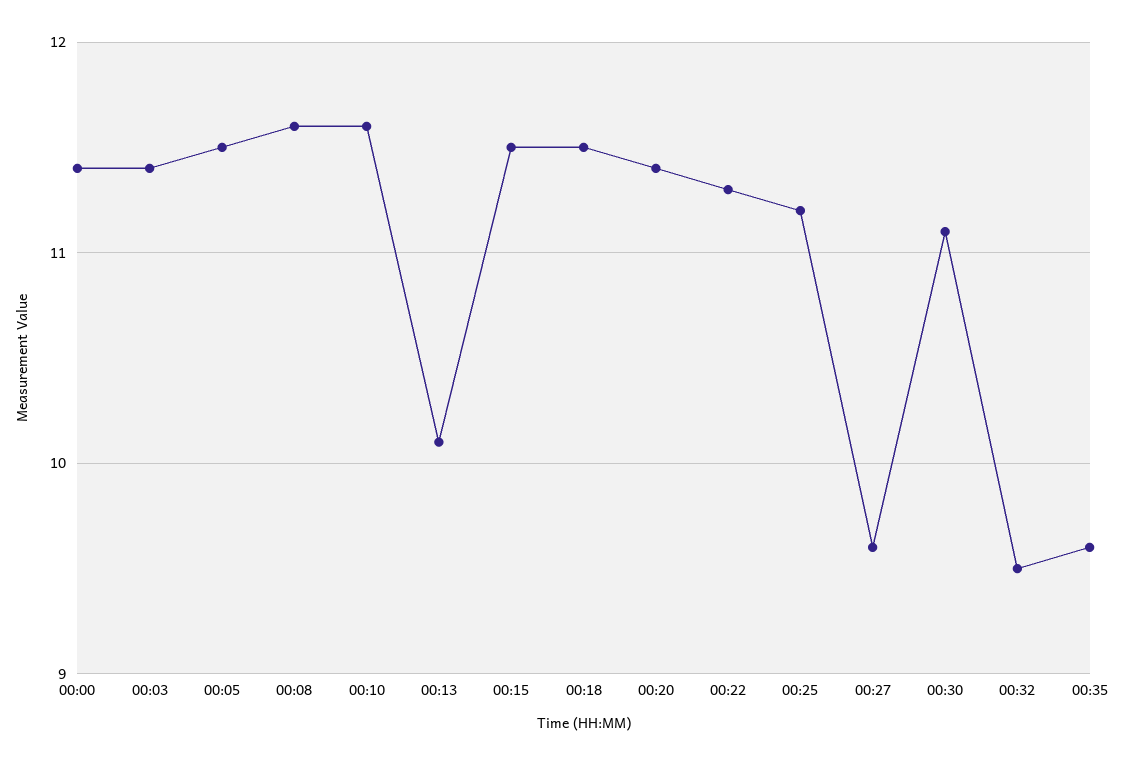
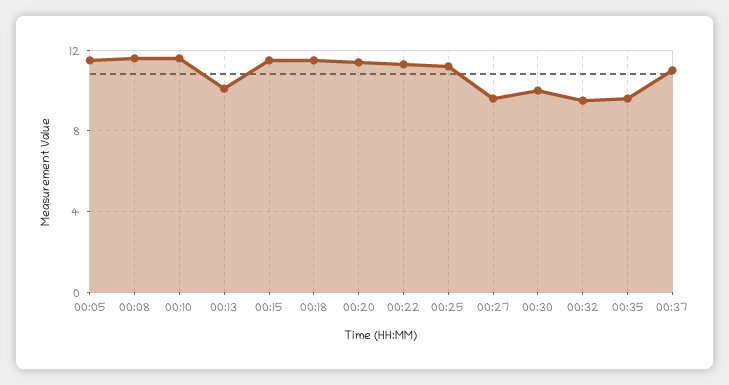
00:00: 11.4 -> none
00:03: 11.4 -> none
00:30: 11.1 -> 10
00:37: none -> 11

